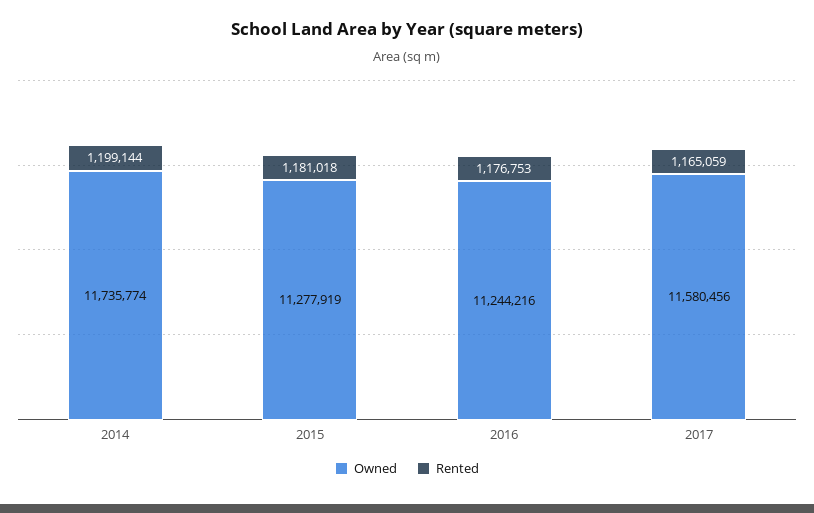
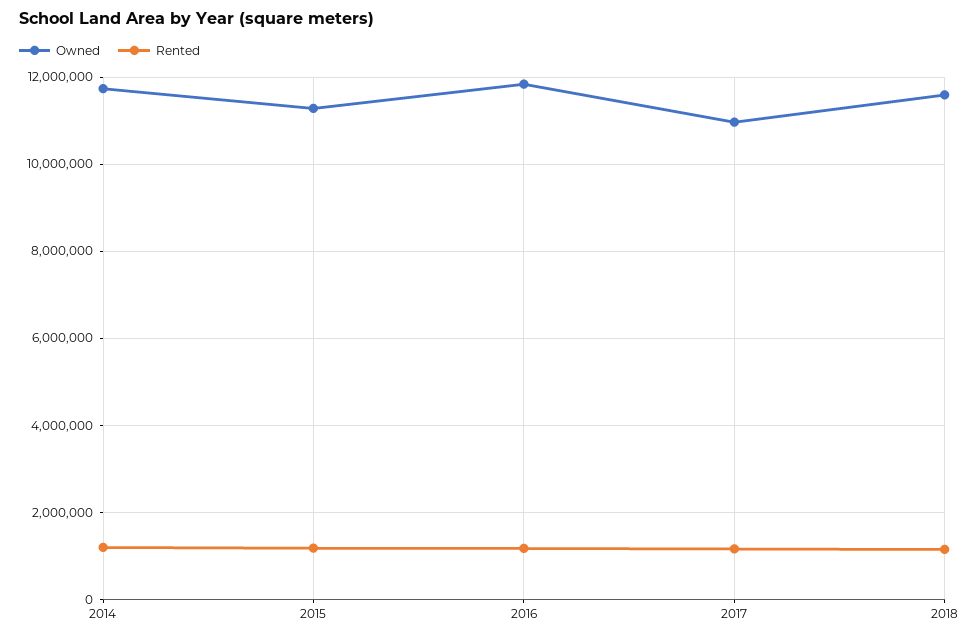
Owned, 2016: 11244216 -> 11800000
Owned, 2017: 11580456 -> 11000000
Owned, 2018: none -> 11600000
Rented, 2018: none -> 1200000

